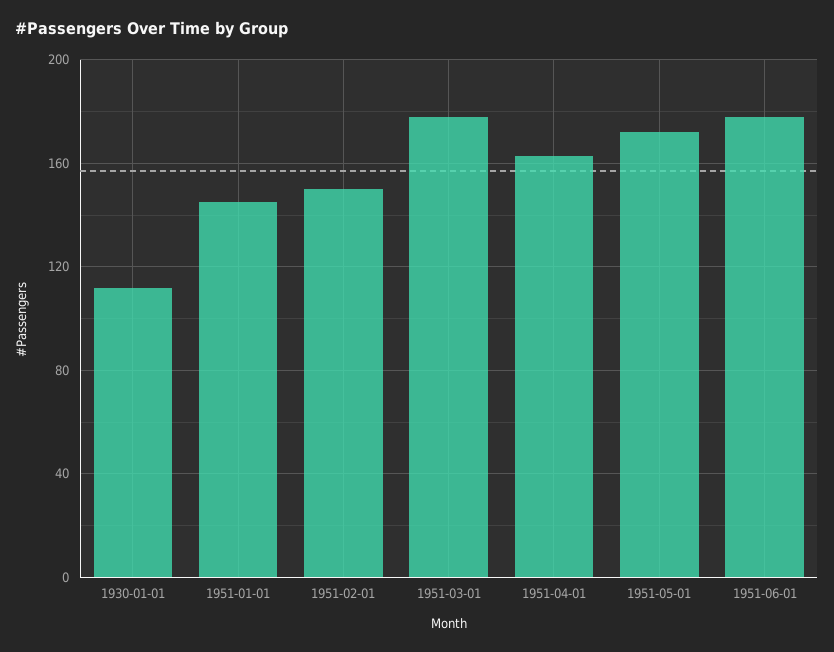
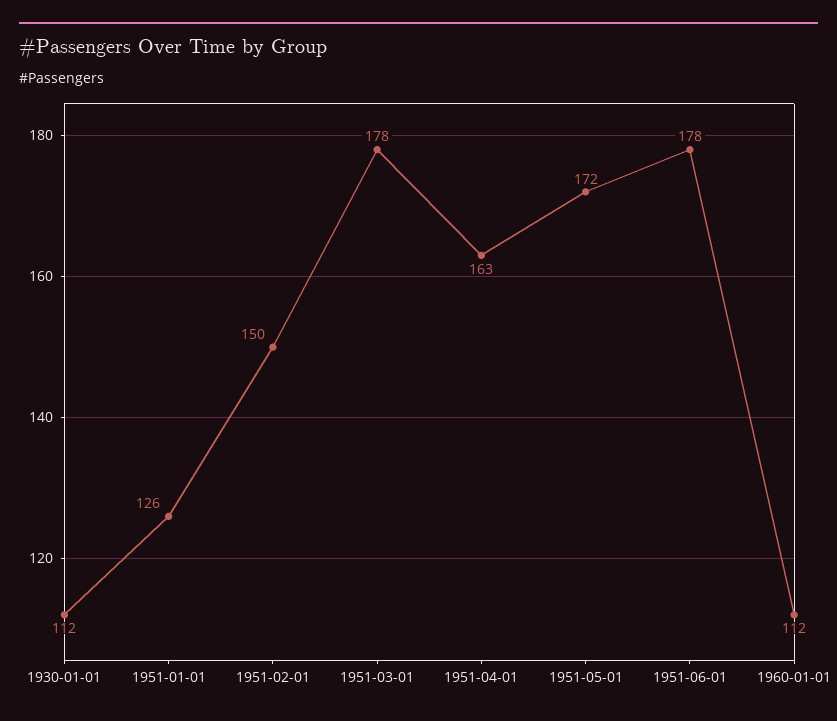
1951-01-01: 145 -> 126
1960-01-01: none -> 112

